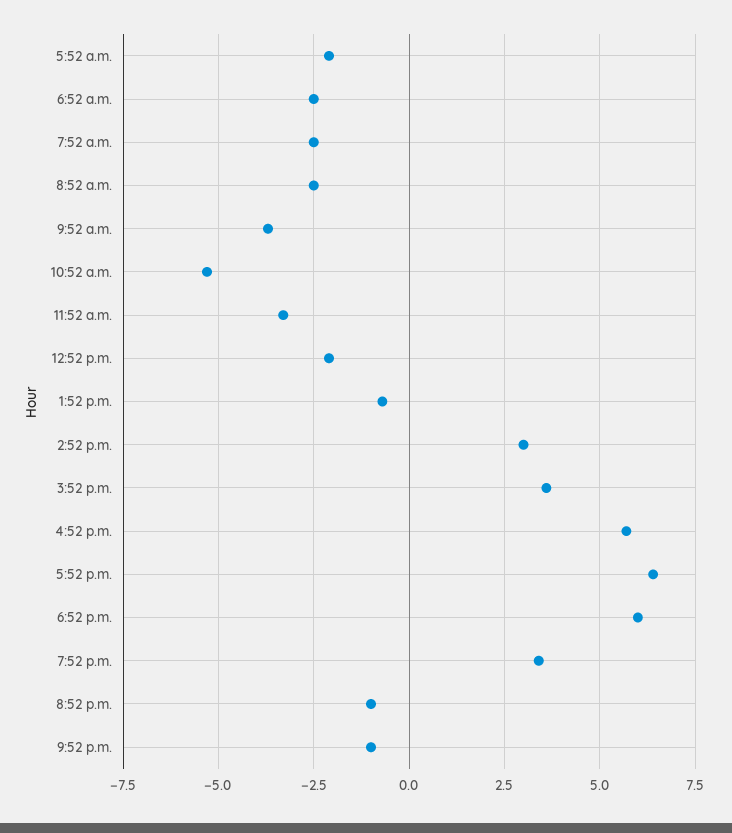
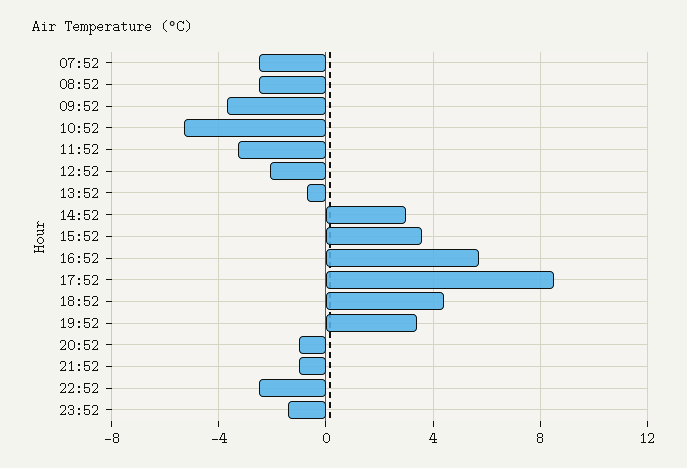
5:52 a.m.: -2 -> none
6:52 a.m.: -2.5 -> none
5:52 p.m.: 6.5 -> 8.5
6:52 p.m.: 6 -> 4.5
22:52: none -> -2.5
23:52: none -> -1.5

